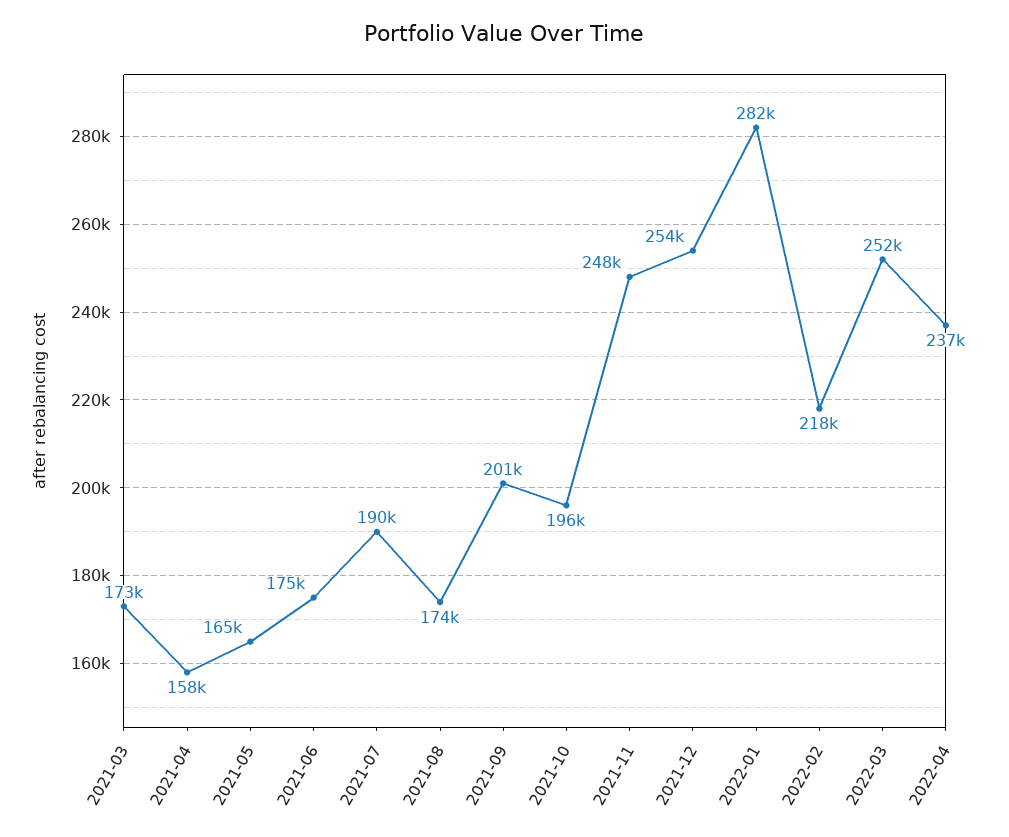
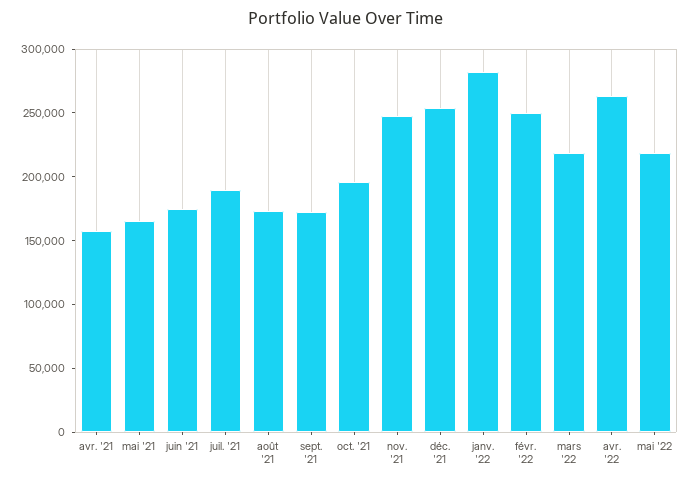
2021-03: 173000 -> none
2021-09: 201000 -> 170000
2022-02: 218000 -> 250000
2022-03: 252000 -> 220000
2022-04: 237000 -> 260000
mai '22: none -> 220000

